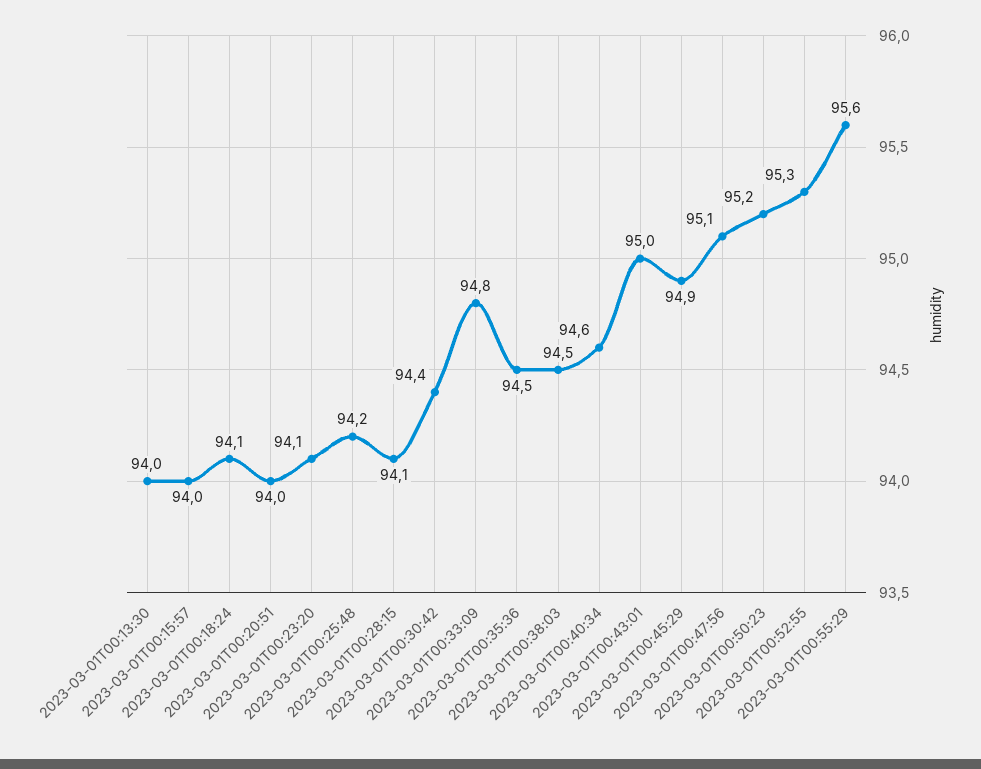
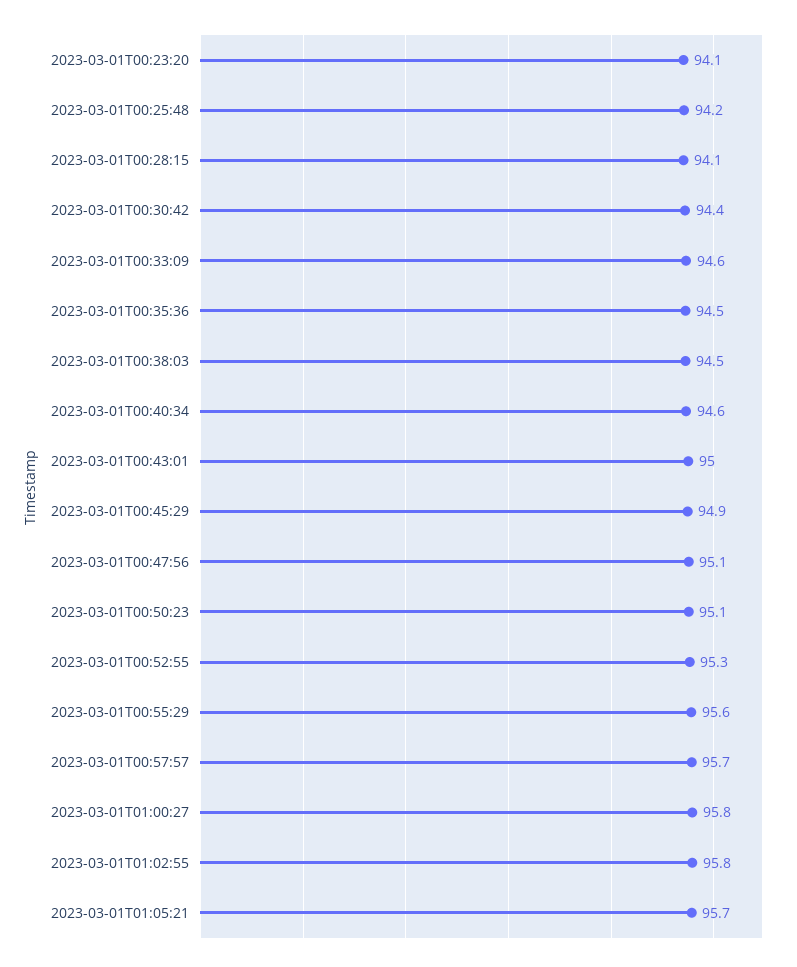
2023-03-01T00:13:30: 94 -> none
2023-03-01T00:15:57: 94 -> none
2023-03-01T00:18:24: 94.1 -> none
2023-03-01T00:20:51: 94 -> none
2023-03-01T00:33:09: 94.8 -> 94.6
2023-03-01T00:50:23: 95.2 -> 95.1
2023-03-01T00:57:57: none -> 95.7
2023-03-01T01:00:27: none -> 95.8
2023-03-01T01:02:55: none -> 95.8
2023-03-01T01:05:21: none -> 95.7

